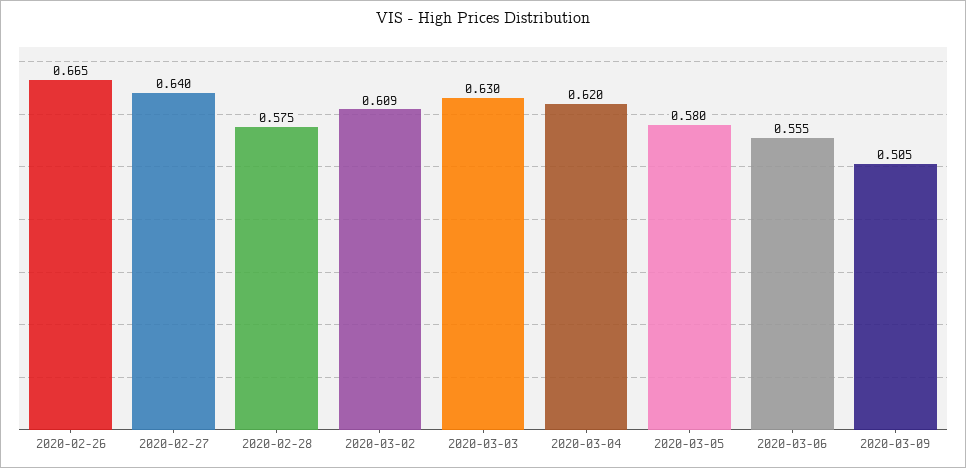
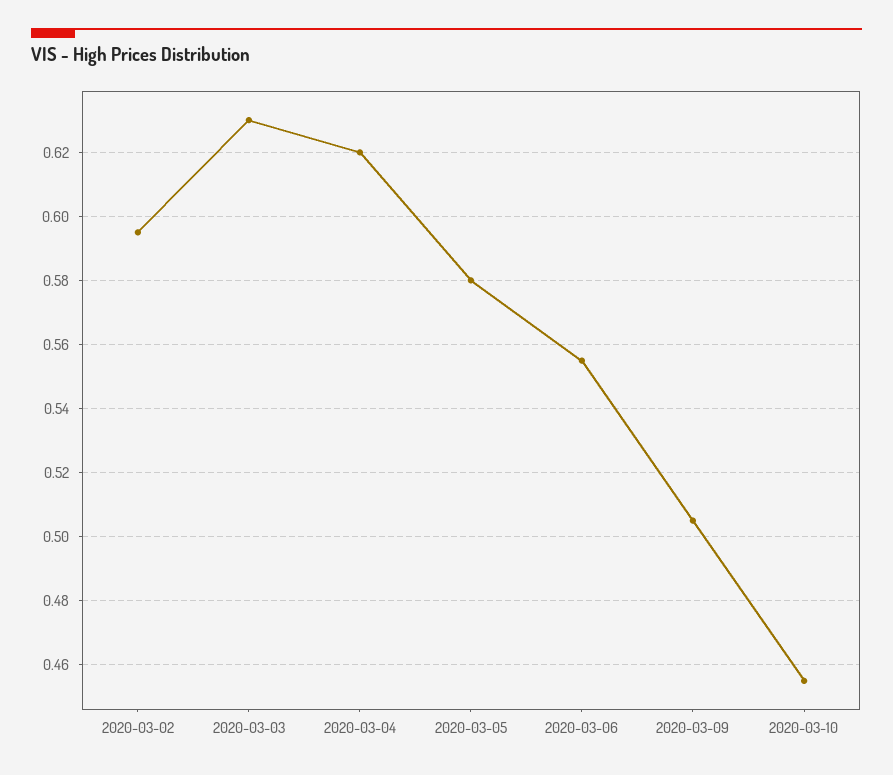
2020-02-26: 0.665 -> none
2020-02-27: 0.64 -> none
2020-02-28: 0.575 -> none
2020-03-02: 0.609 -> 0.595
2020-03-10: none -> 0.455

